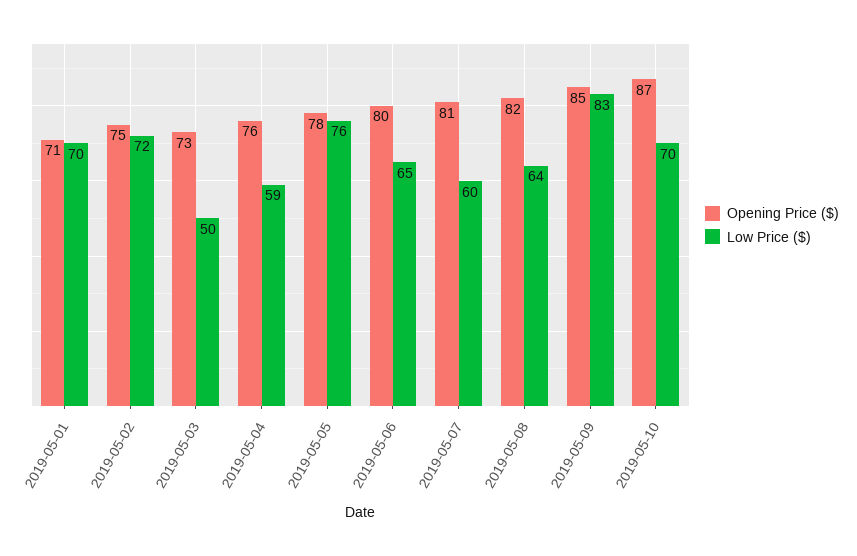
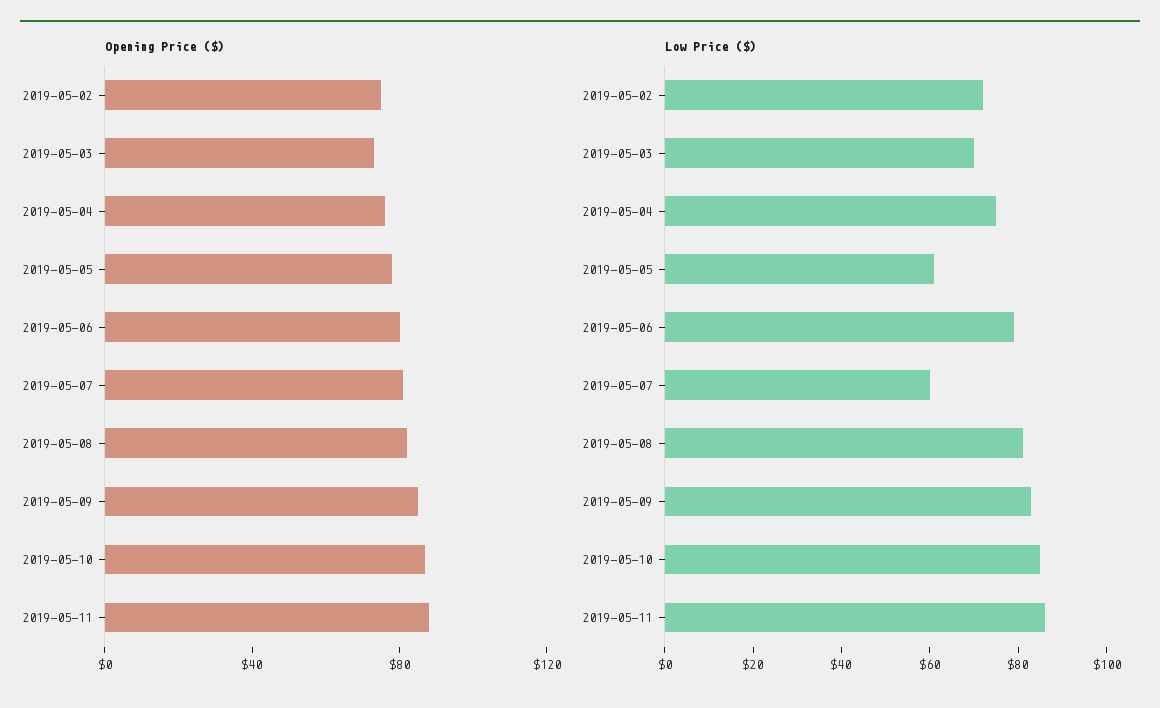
Opening Price ($), 2019-05-01: 71 -> none
Low Price ($), 2019-05-01: 70 -> none
Low Price ($), 2019-05-03: 50 -> 70
Low Price ($), 2019-05-04: 59 -> 75
Low Price ($), 2019-05-05: 76 -> 60
Low Price ($), 2019-05-06: 65 -> 80
Low Price ($), 2019-05-08: 64 -> 80
Low Price ($), 2019-05-10: 70 -> 85
Opening Price ($), 2019-05-11: none -> 90
Low Price ($), 2019-05-11: none -> 85

